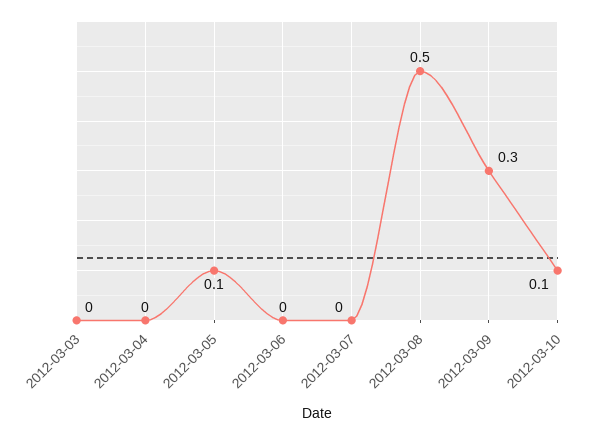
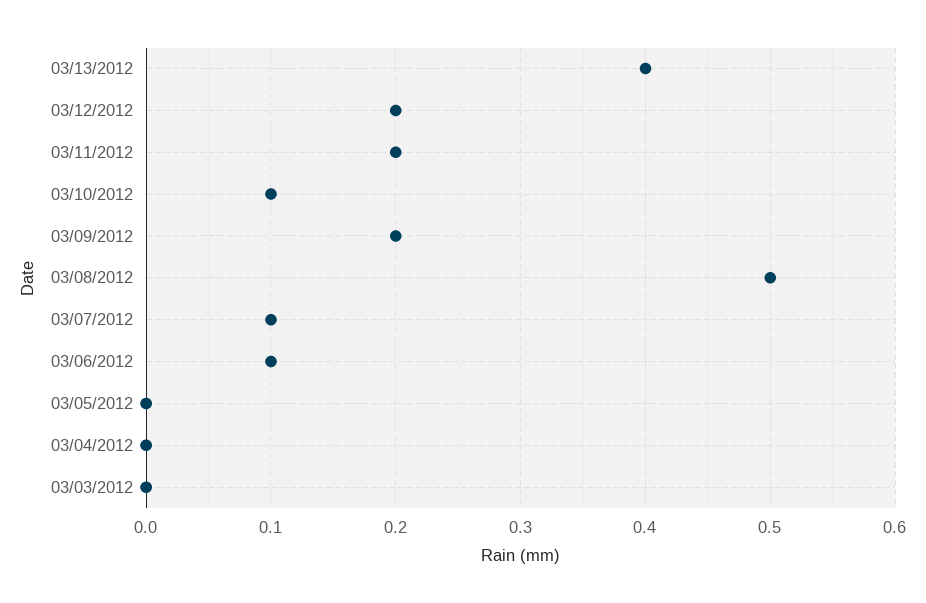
2012-03-05: 0.1 -> 0
2012-03-06: 0 -> 0.1
2012-03-07: 0 -> 0.1
2012-03-09: 0.3 -> 0.2
03/13/2012: none -> 0.4
03/12/2012: none -> 0.2
03/11/2012: none -> 0.2

